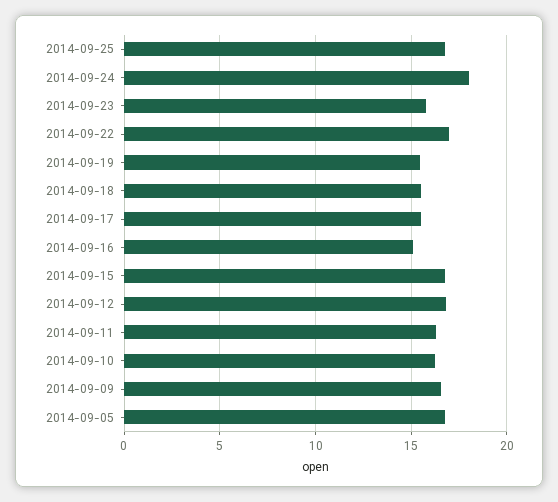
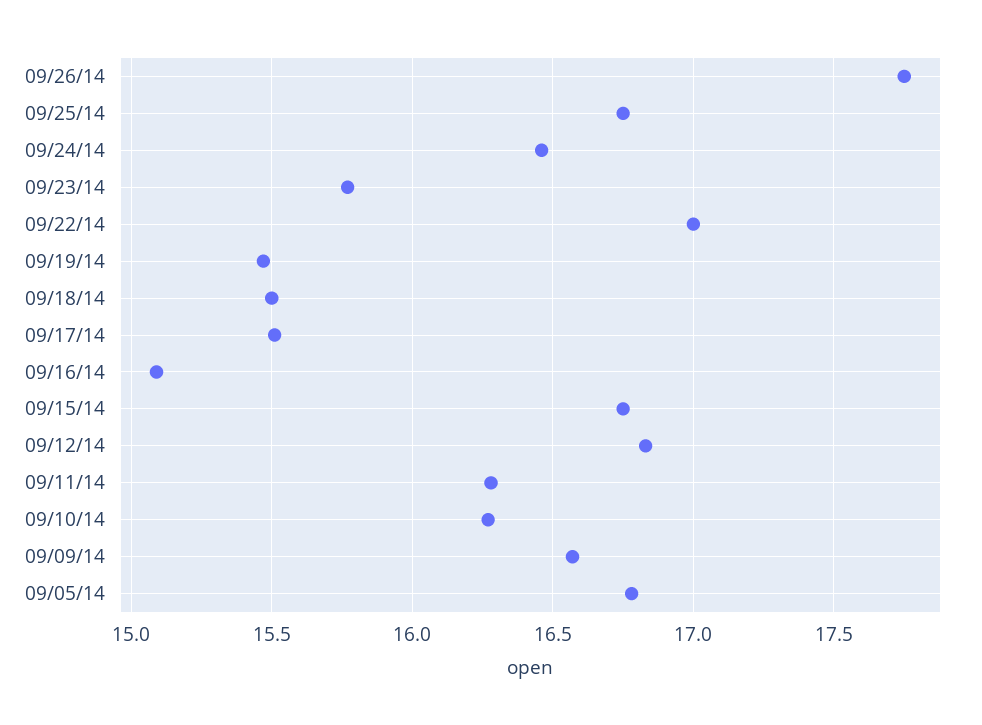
2014-09-24: 18 -> 16.45
09/26/14: none -> 17.75

